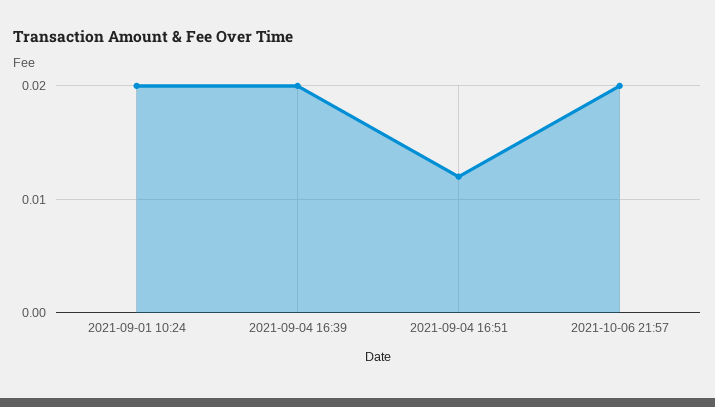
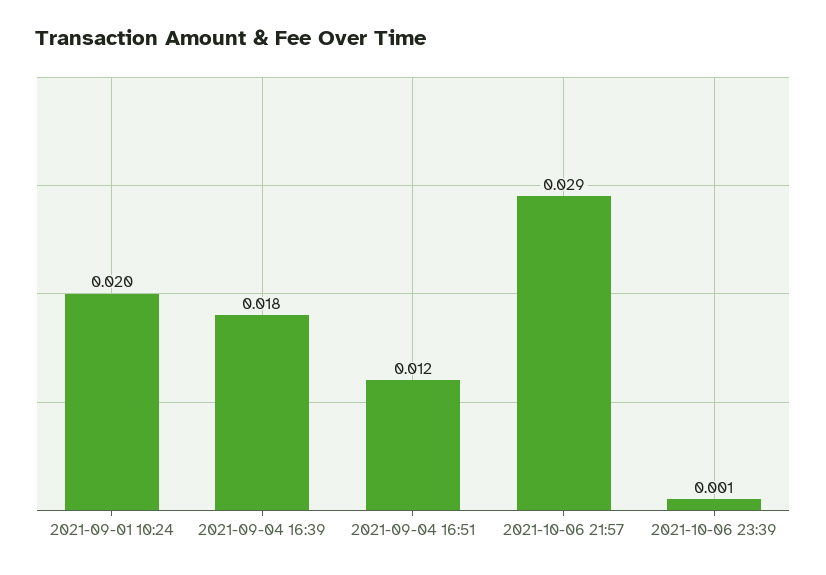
2021-09-04 16:39: 0.02 -> 0.018
2021-10-06 21:57: 0.02 -> 0.029
2021-10-06 23:39: none -> 0.001

